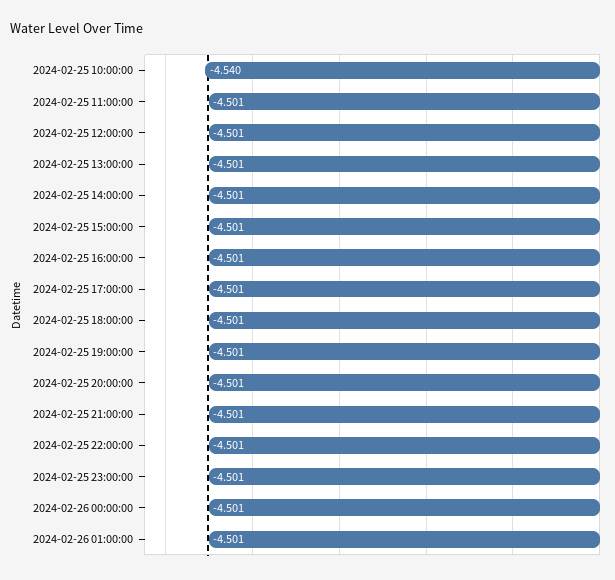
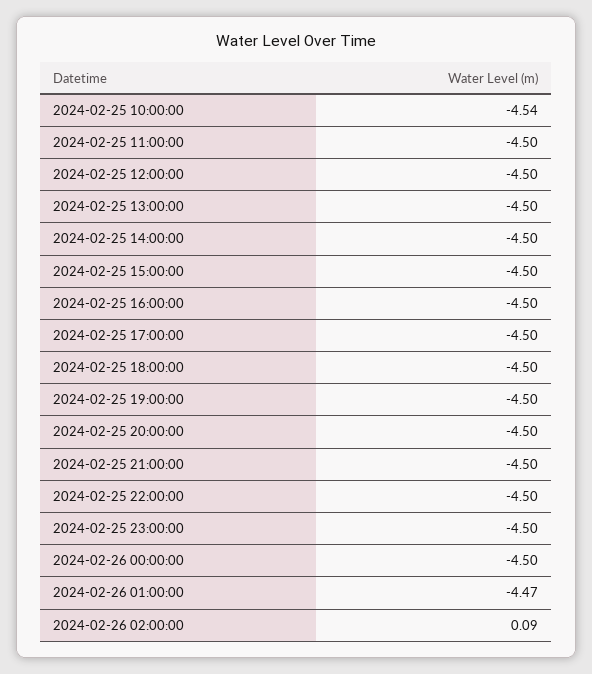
2024-02-26 01:00:00: -4.501 -> -4.47
2024-02-26 02:00:00: none -> 0.09

